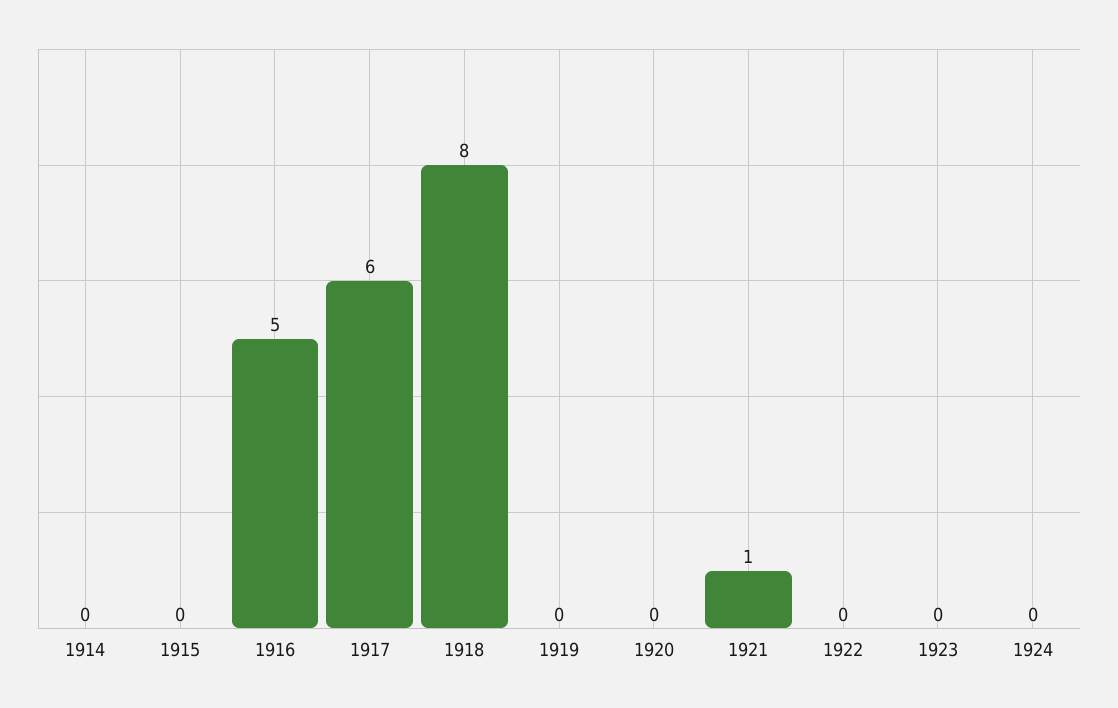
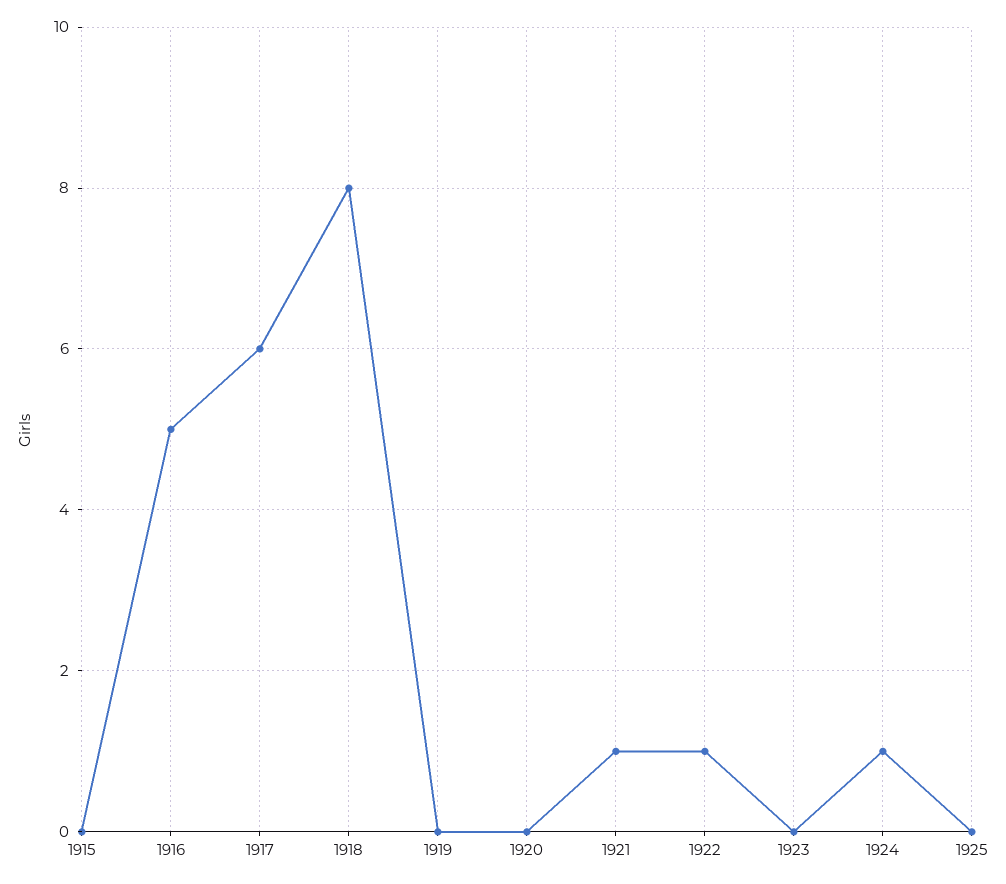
1914: 0 -> none
1922: 0 -> 1
1924: 0 -> 1
1925: none -> 0

